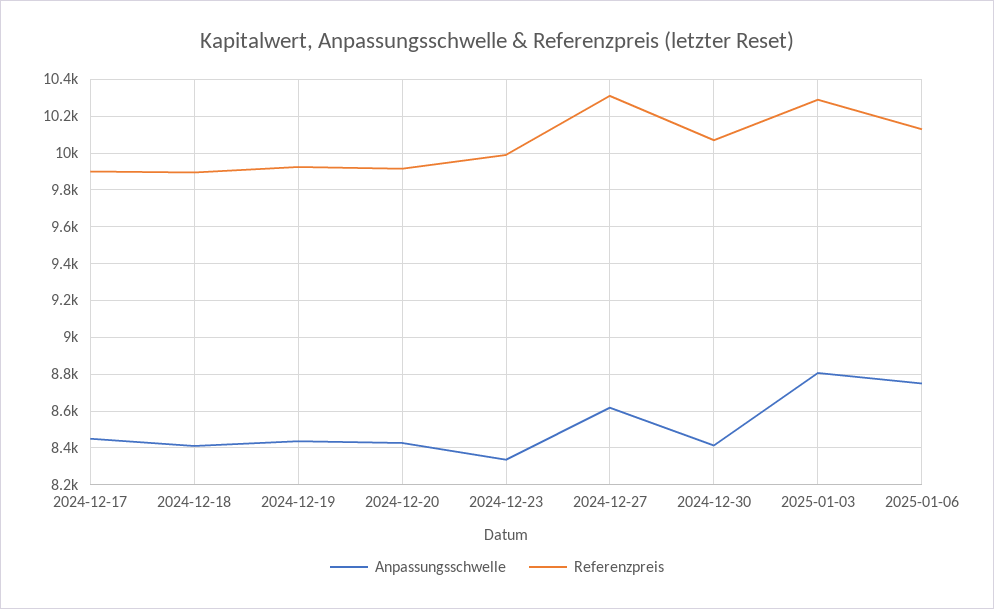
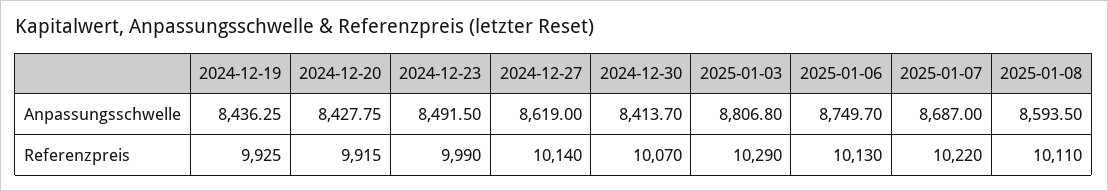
Anpassungsschwelle, 2024-12-17: 8450 -> none
Referenzpreis, 2024-12-17: 9900 -> none
Anpassungsschwelle, 2024-12-18: 8400 -> none
Referenzpreis, 2024-12-18: 9900 -> none
Anpassungsschwelle, 2024-12-23: 8350 -> 8491.5
Referenzpreis, 2024-12-27: 10300 -> 10140
Anpassungsschwelle, 2025-01-07: none -> 8687
Anpassungsschwelle, 2025-01-08: none -> 8593.5
Referenzpreis, 2025-01-07: none -> 10220
Referenzpreis, 2025-01-08: none -> 10110

